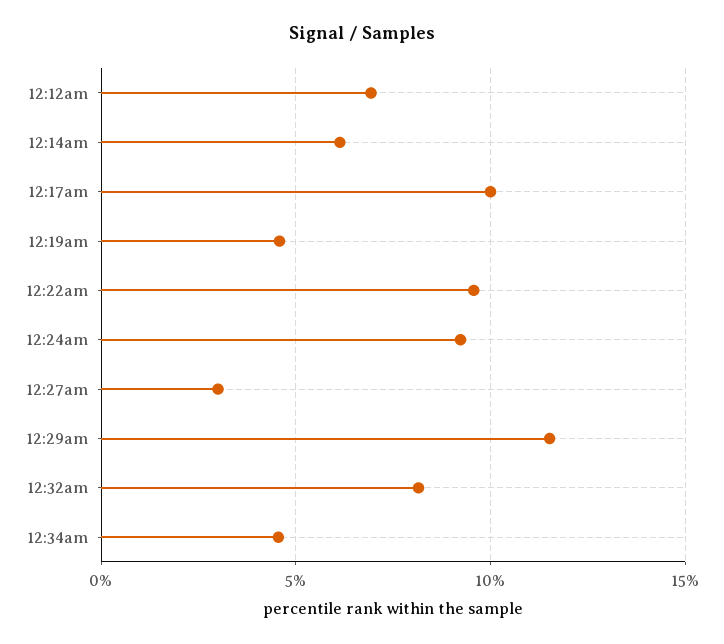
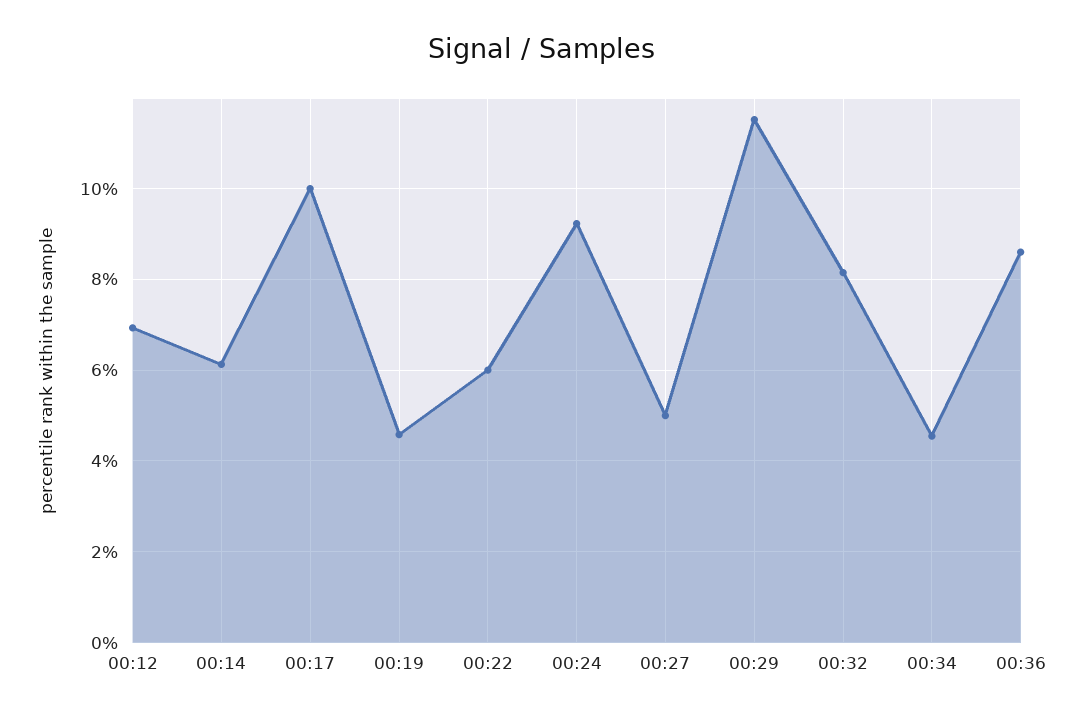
12:22am: 9.5 -> 6
12:27am: 3 -> 5
00:36: none -> 8.6

